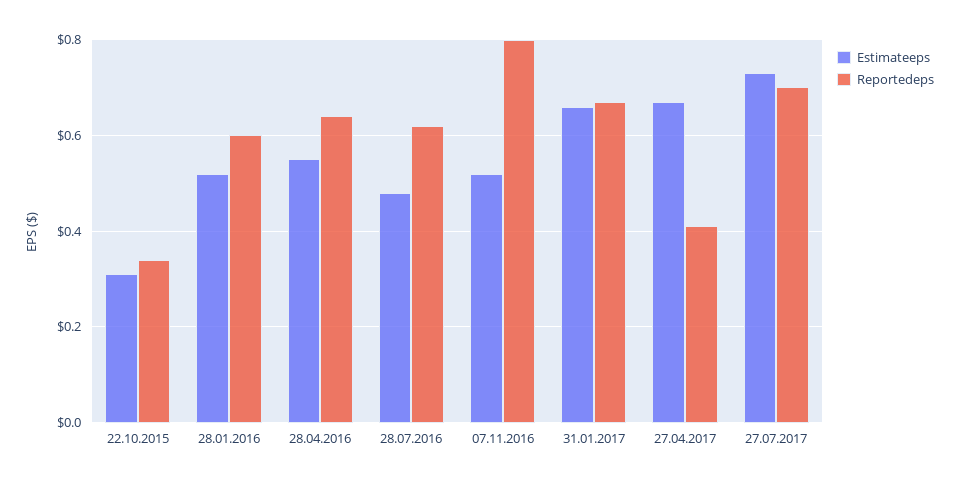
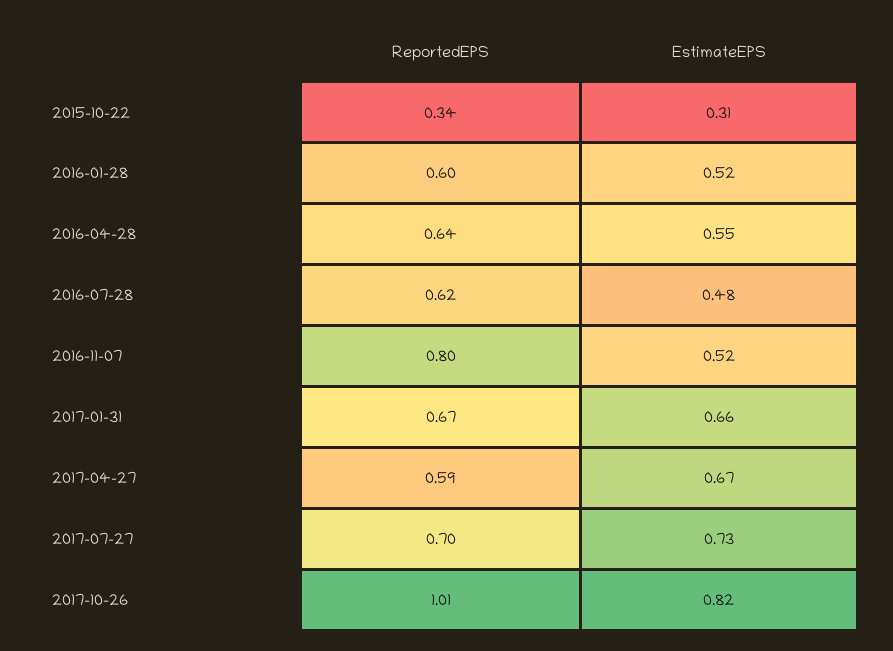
Reportedeps, 27.04.2017: 0.4 -> 0.59
Reportedeps, 2017-10-26: none -> 1.01
Estimateeps, 2017-10-26: none -> 0.82

